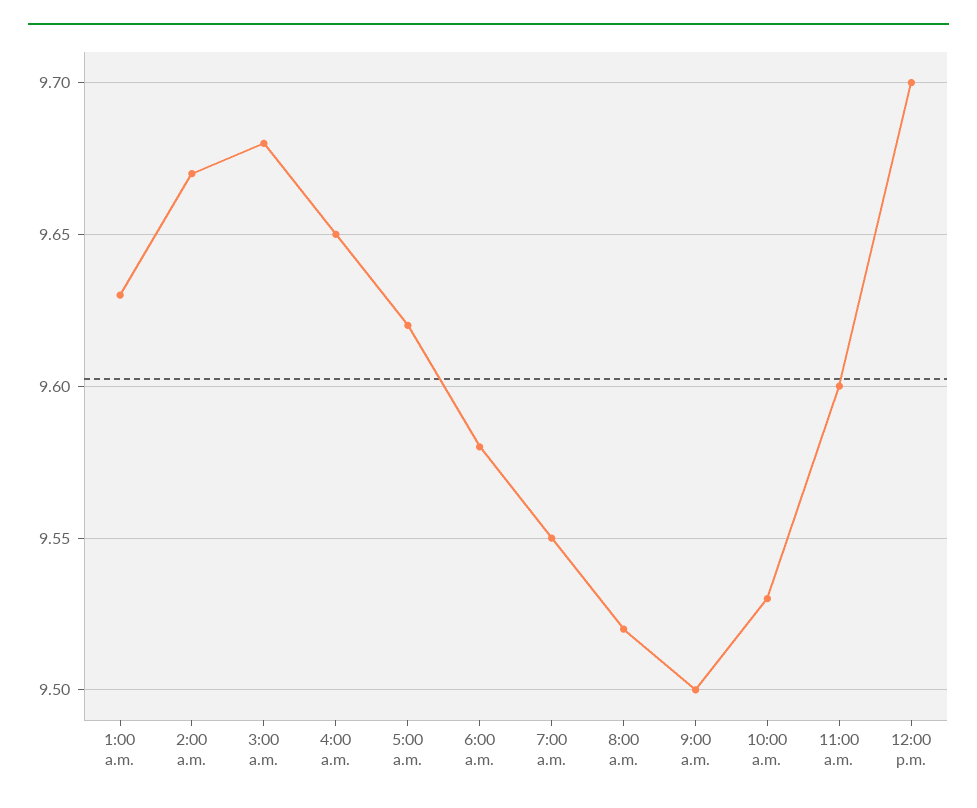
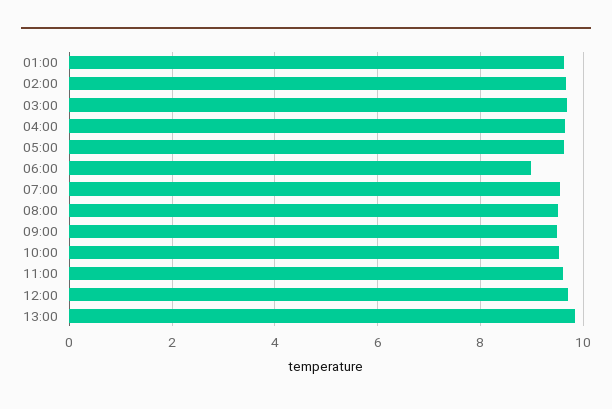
6:00 a.m.: 9.58 -> 9
13:00: none -> 9.8

